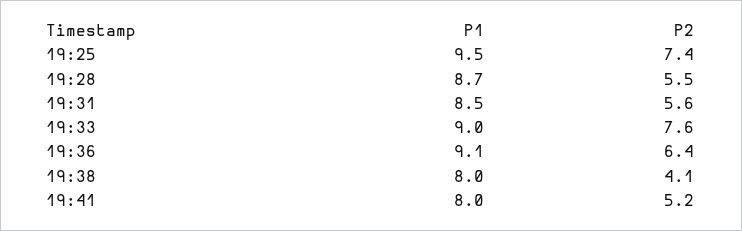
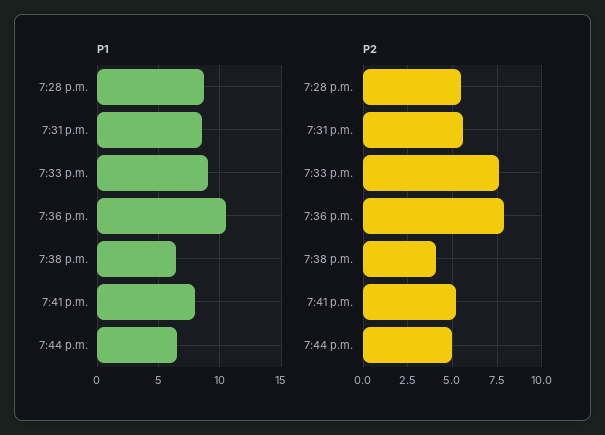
P1, 19:25: 9.5 -> none
P2, 19:25: 7.4 -> none
P1, 19:36: 9.1 -> 10.5
P2, 19:36: 6.4 -> 8
P1, 19:38: 8 -> 6.5
P1, 7:44 p.m.: none -> 6.5
P2, 7:44 p.m.: none -> 5

